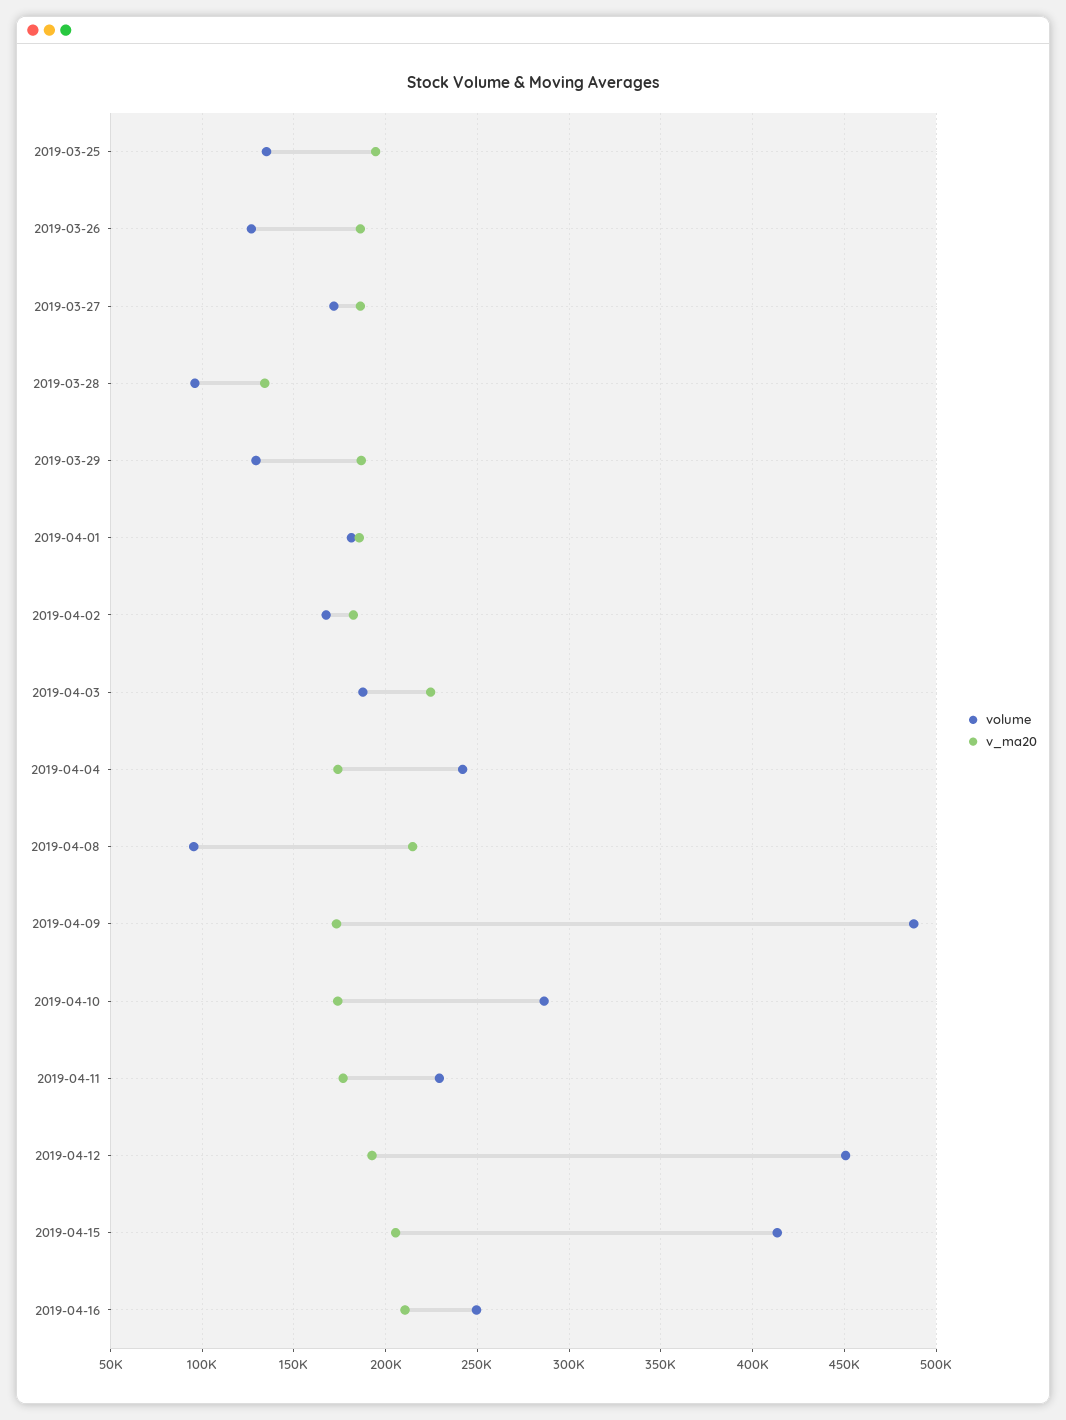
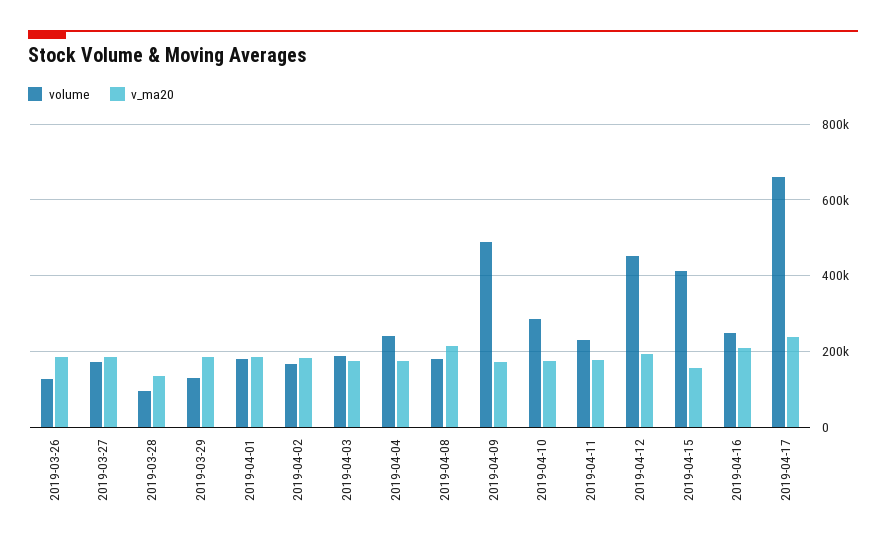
volume, 2019-03-25: 135000 -> none
v_ma20, 2019-03-25: 195000 -> none
v_ma20, 2019-04-03: 225000 -> 180000
volume, 2019-04-08: 95000 -> 180000
v_ma20, 2019-04-15: 205000 -> 160000
volume, 2019-04-17: none -> 660000
v_ma20, 2019-04-17: none -> 240000

